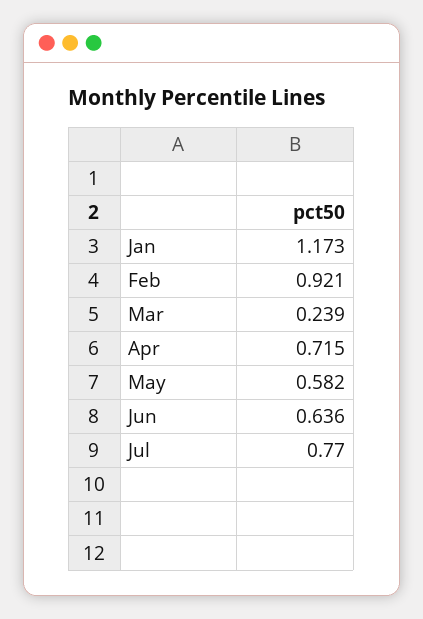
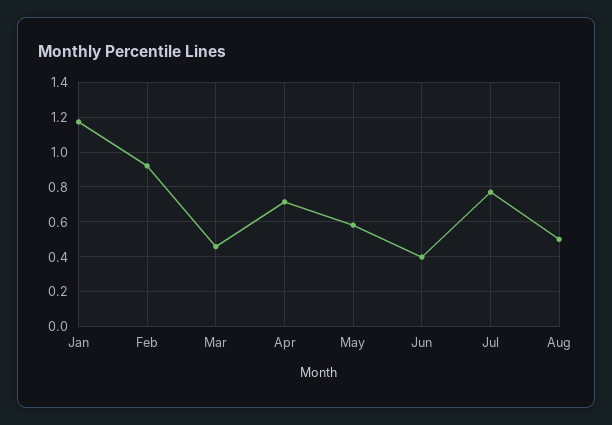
Mar: 0.239 -> 0.45
Jun: 0.636 -> 0.4
Aug: none -> 0.5

